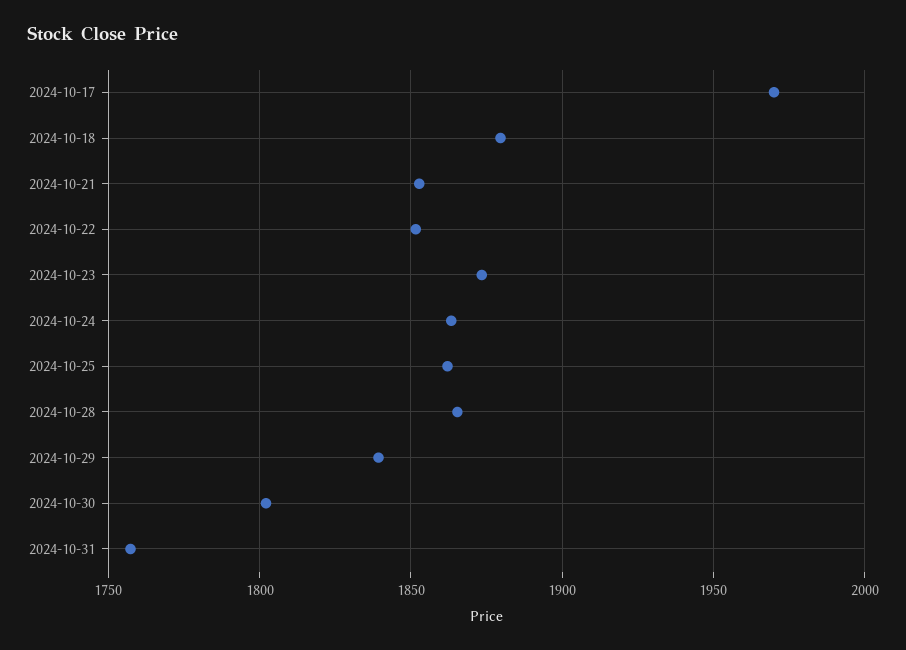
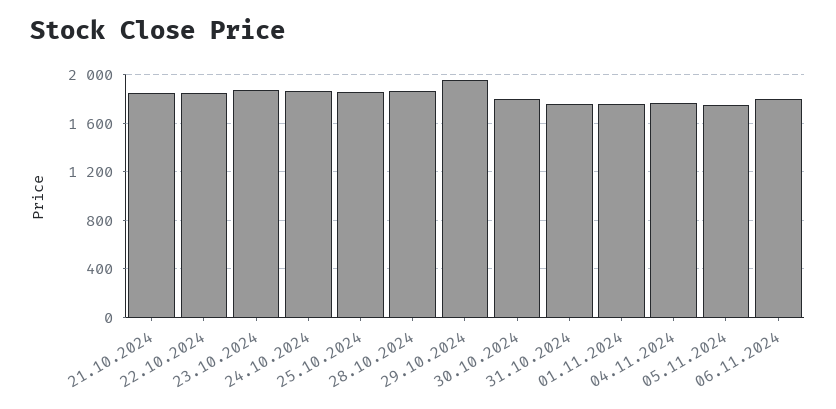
2024-10-17: 1970 -> none
2024-10-18: 1880 -> none
2024-10-29: 1840 -> 1950
01.11.2024: none -> 1750
04.11.2024: none -> 1750
05.11.2024: none -> 1750
06.11.2024: none -> 1800

